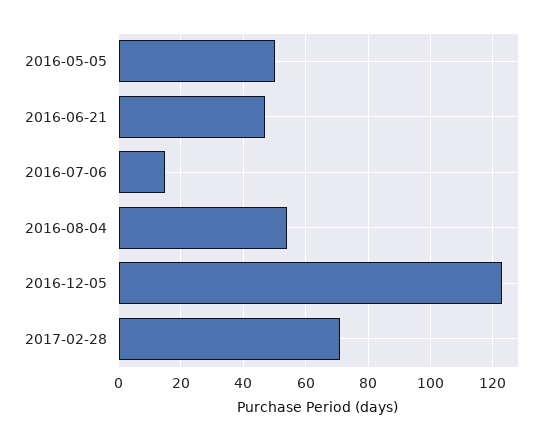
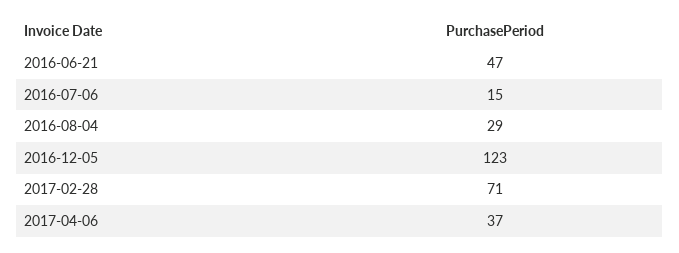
2016-05-05: 50 -> none
2016-08-04: 55 -> 29
2017-04-06: none -> 37

